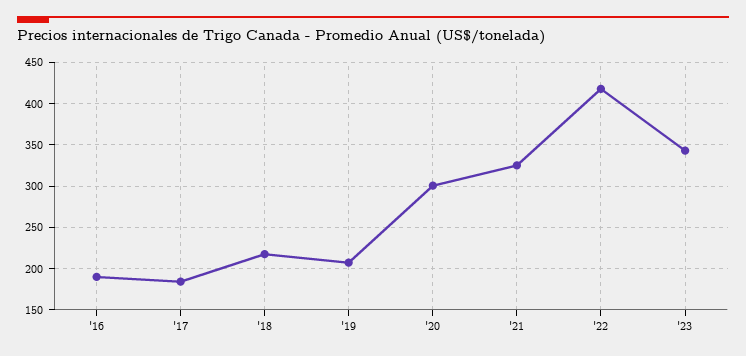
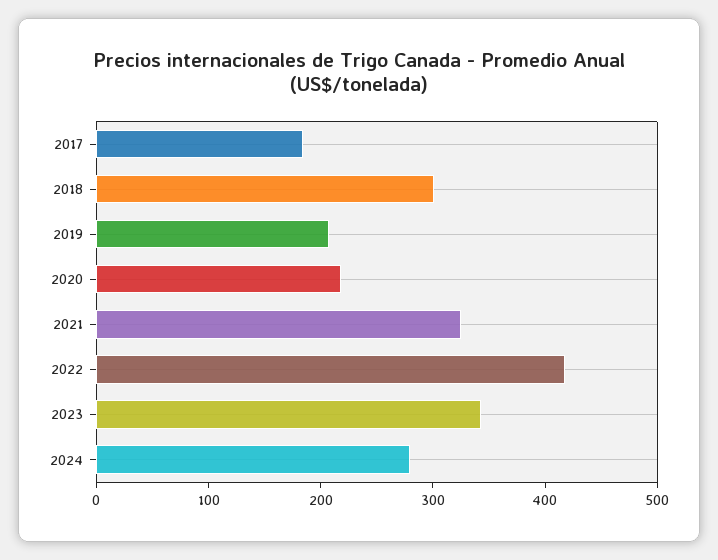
'16: 190 -> none
'18: 220 -> 300
'20: 300 -> 220
2024: none -> 280

